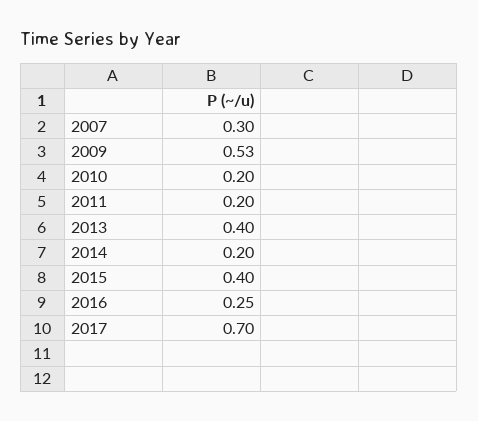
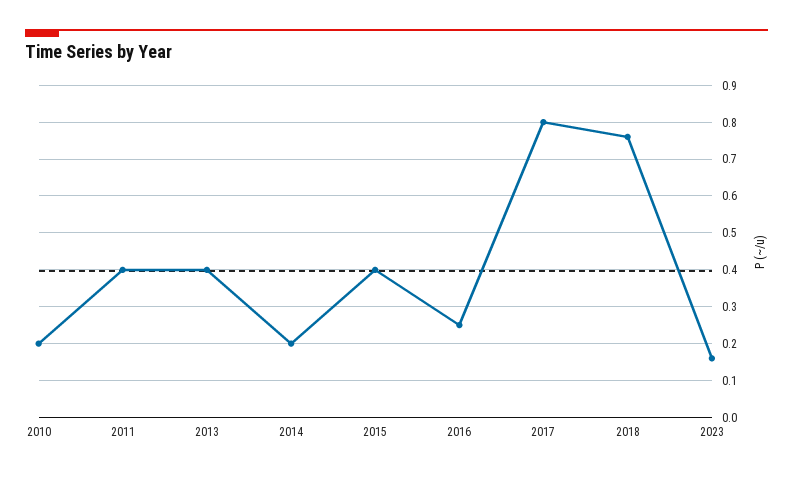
2007: 0.3 -> none
2009: 0.53 -> none
2011: 0.2 -> 0.4
2017: 0.7 -> 0.8
2018: none -> 0.75
2023: none -> 0.15

